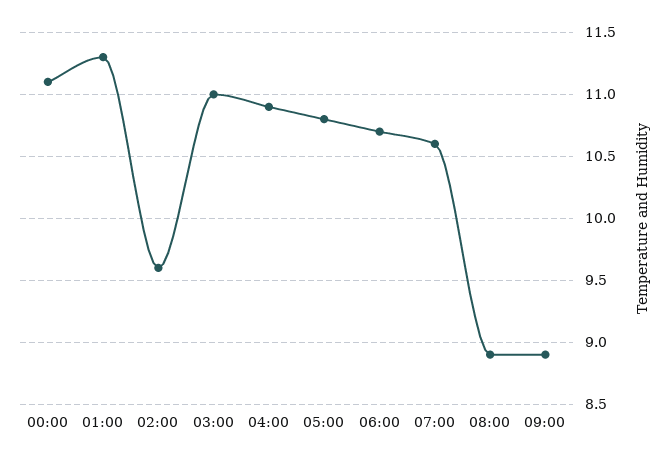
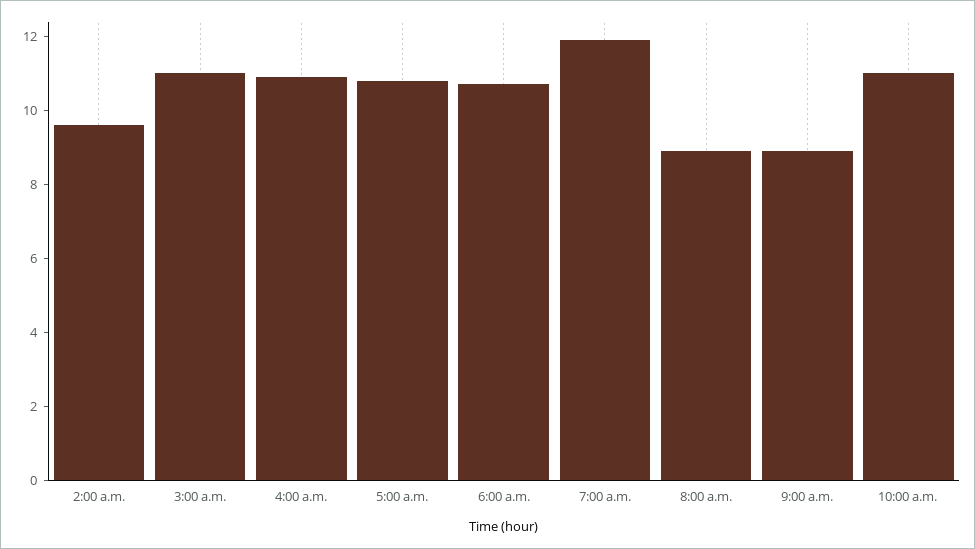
00:00: 11.1 -> none
01:00: 11.3 -> none
07:00: 10.6 -> 12
10:00 a.m.: none -> 11

